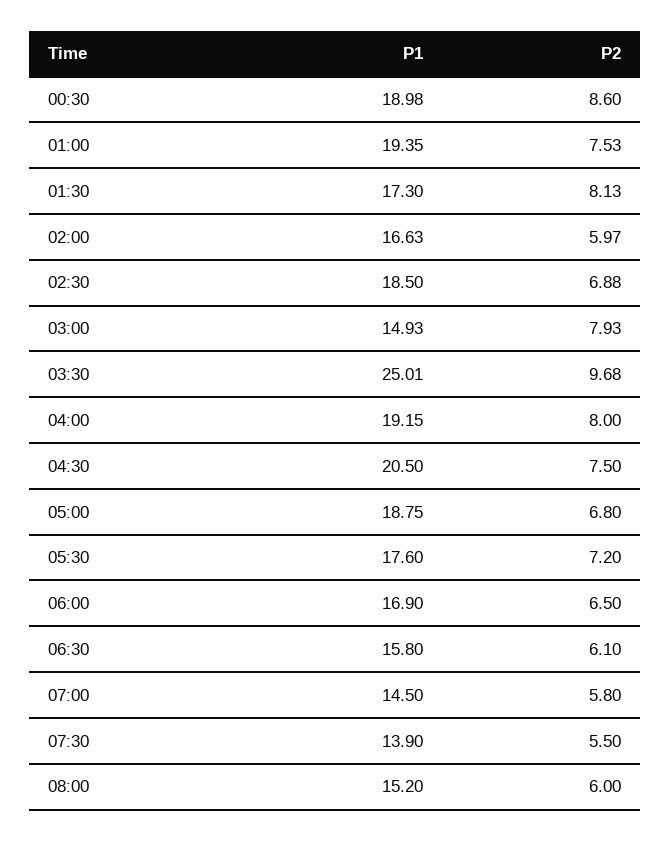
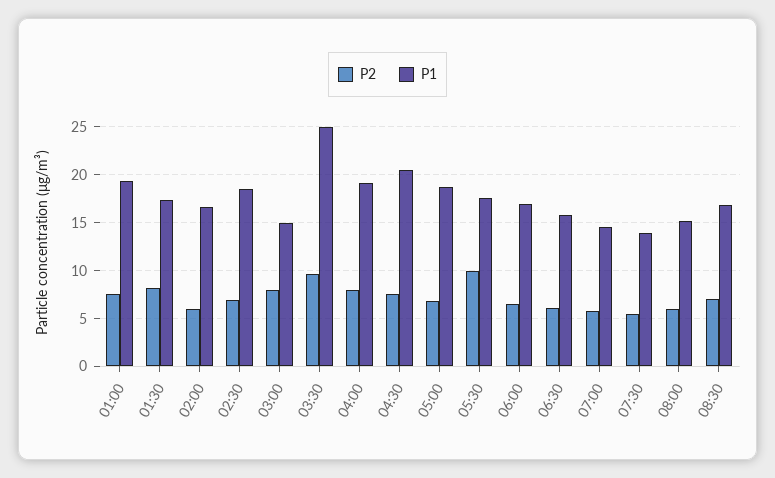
P1, 00:30: 18.98 -> none
P2, 00:30: 8.6 -> none
P2, 05:30: 7.2 -> 10
P2, 08:30: none -> 7
P1, 08:30: none -> 17

